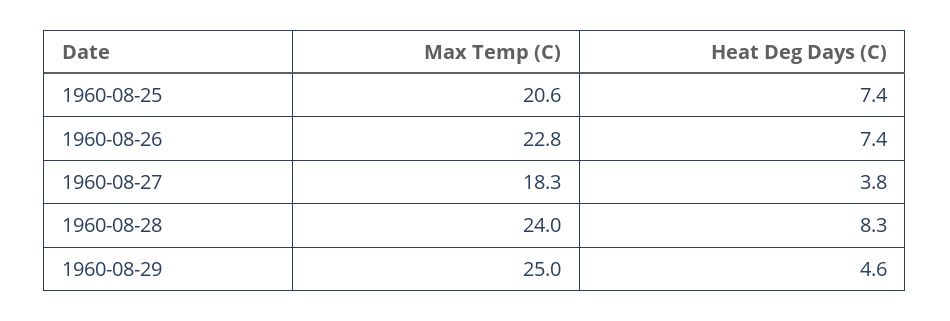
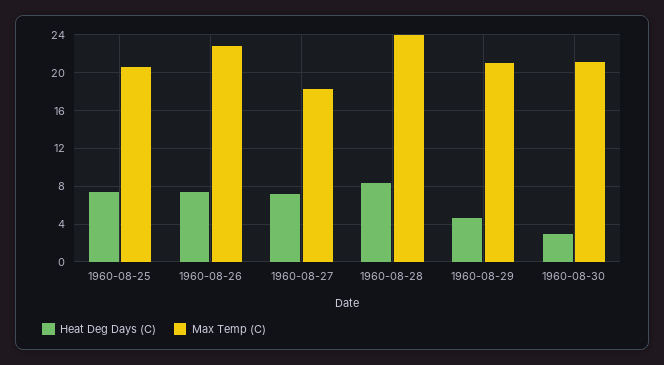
Heat Deg Days (C), 1960-08-27: 3.8 -> 7
Max Temp (C), 1960-08-29: 25 -> 21
Heat Deg Days (C), 1960-08-30: none -> 3
Max Temp (C), 1960-08-30: none -> 21

